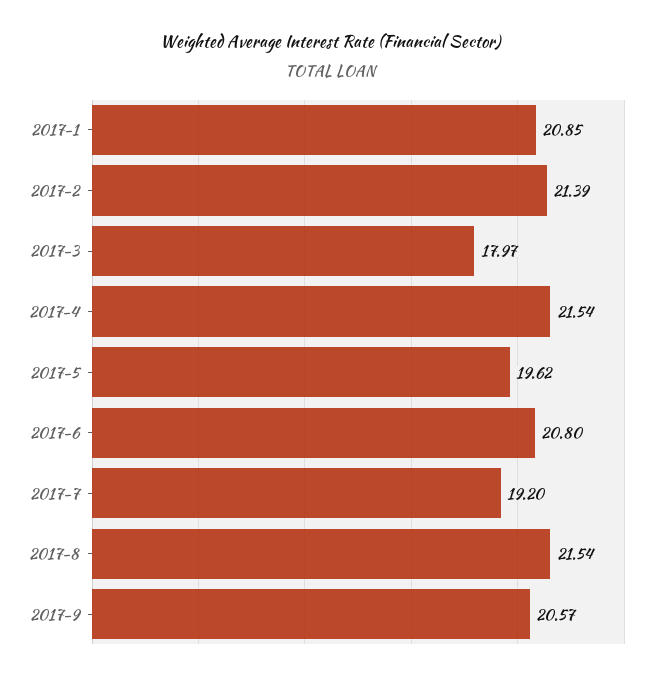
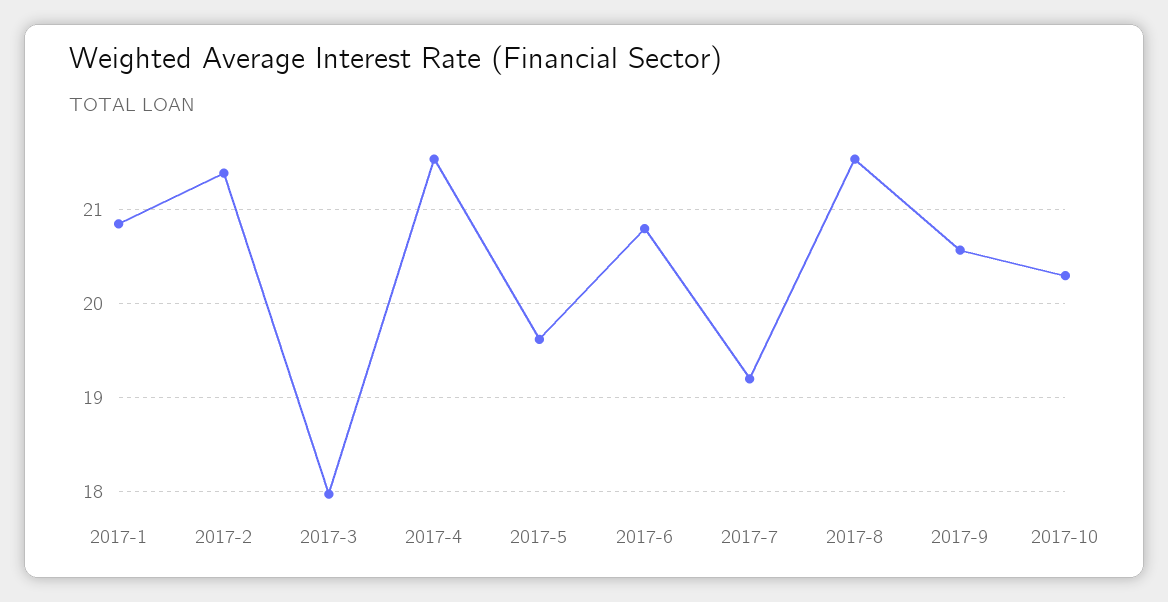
2017-10: none -> 20.3

